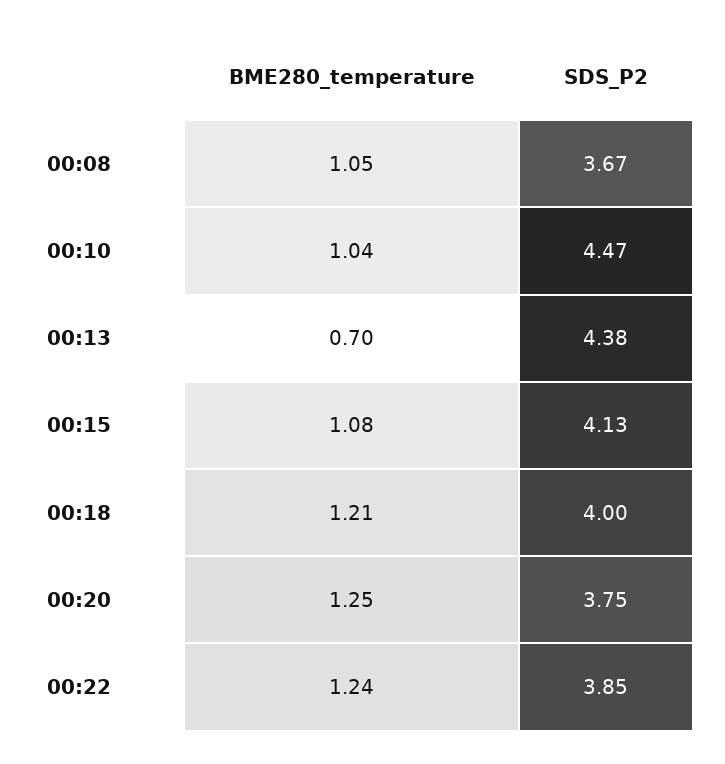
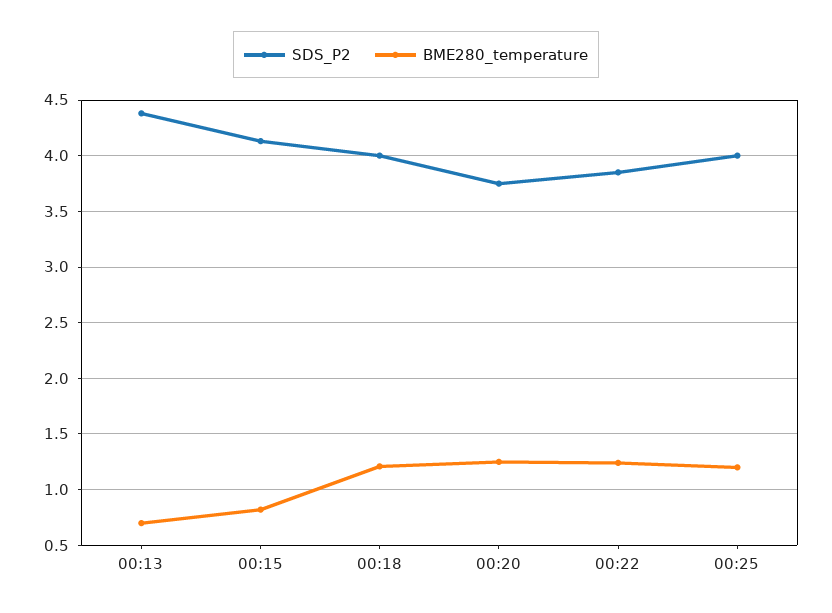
BME280_temperature, 00:08: 1.05 -> none
SDS_P2, 00:08: 3.67 -> none
BME280_temperature, 00:10: 1.04 -> none
SDS_P2, 00:10: 4.47 -> none
BME280_temperature, 00:15: 1.08 -> 0.8
SDS_P2, 00:25: none -> 4
BME280_temperature, 00:25: none -> 1.2

